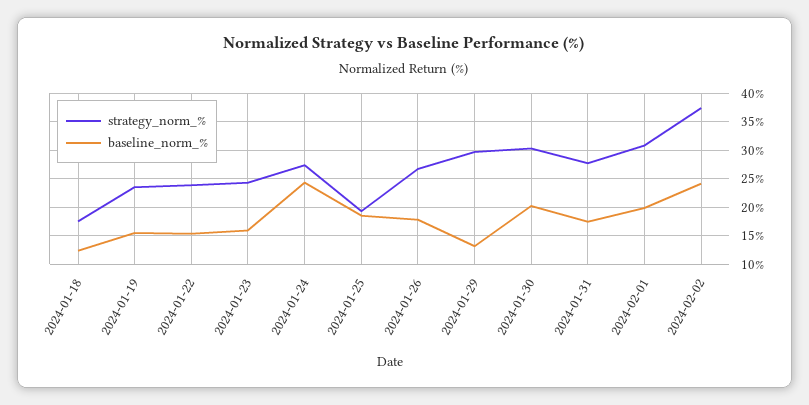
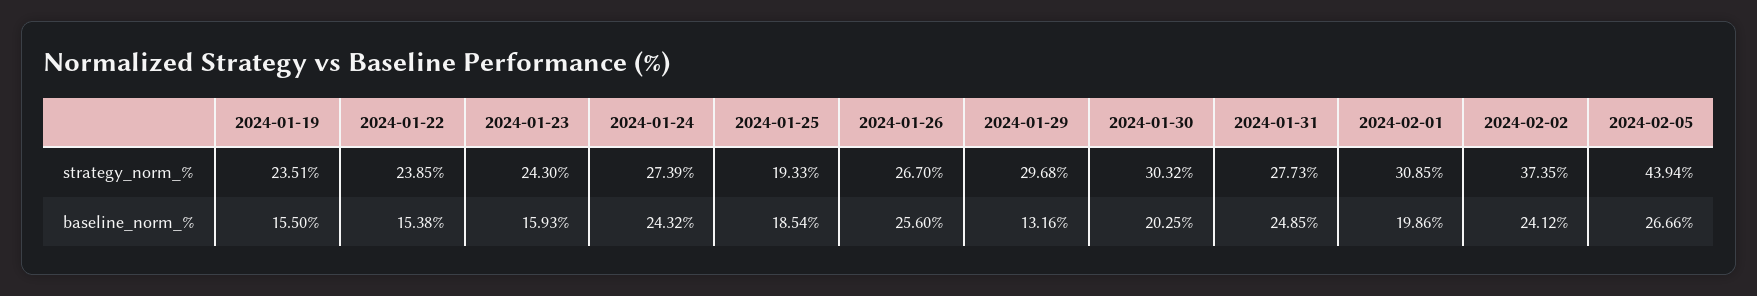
strategy_norm_%, 2024-01-18: 17.5 -> none
baseline_norm_%, 2024-01-18: 12.5 -> none
baseline_norm_%, 2024-01-26: 17.5 -> 25.6
baseline_norm_%, 2024-01-31: 17.5 -> 24.85
strategy_norm_%, 2024-02-05: none -> 43.94
baseline_norm_%, 2024-02-05: none -> 26.66

